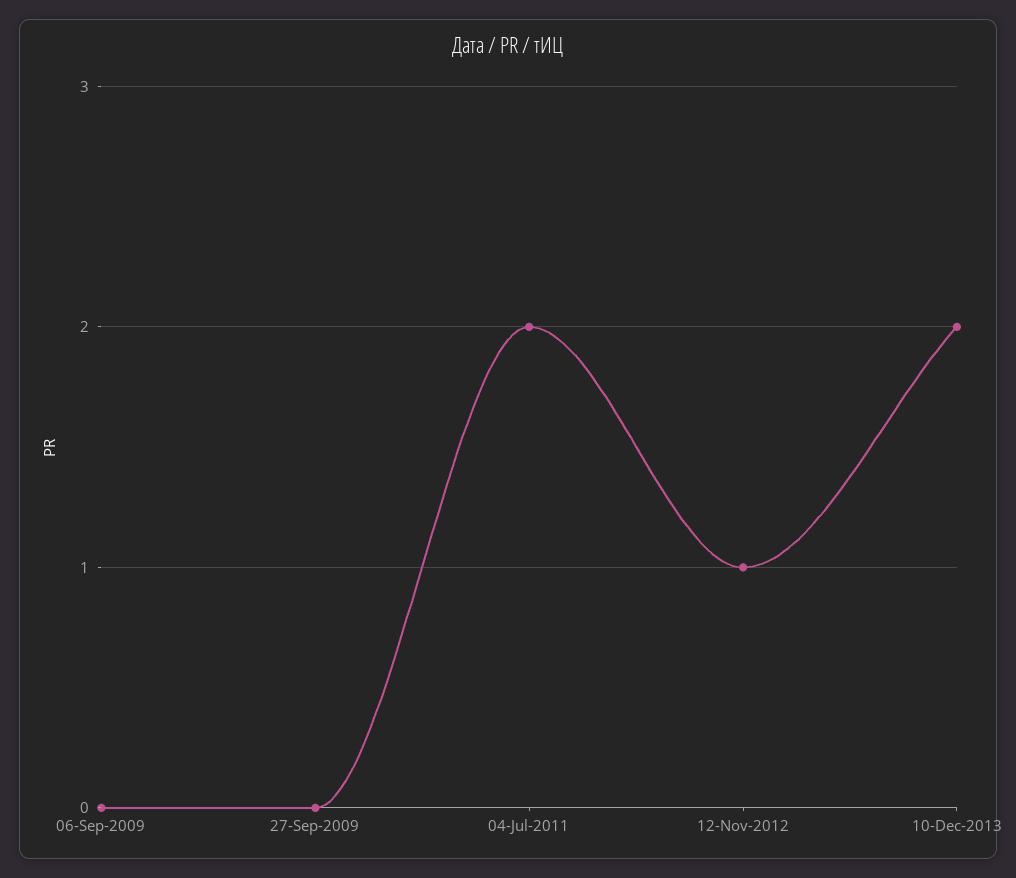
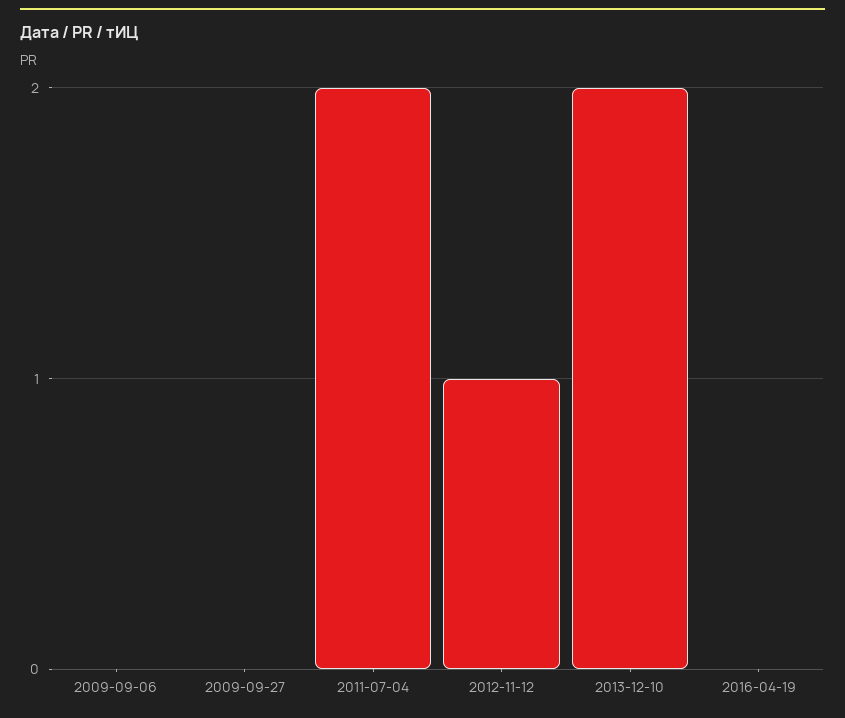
2016-04-19: none -> 0

